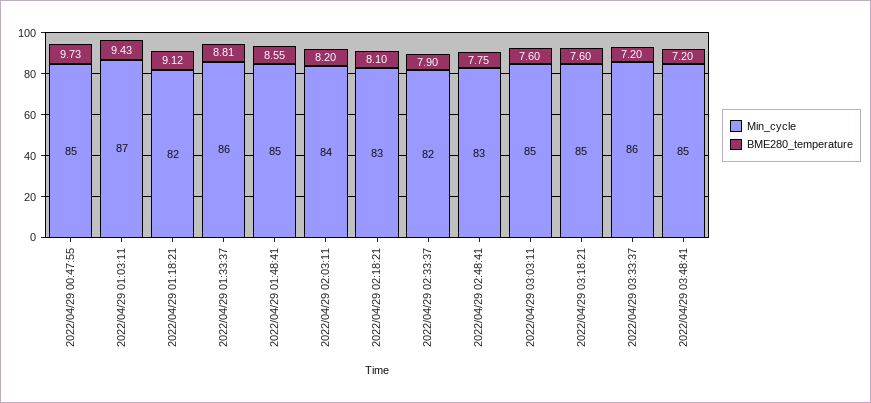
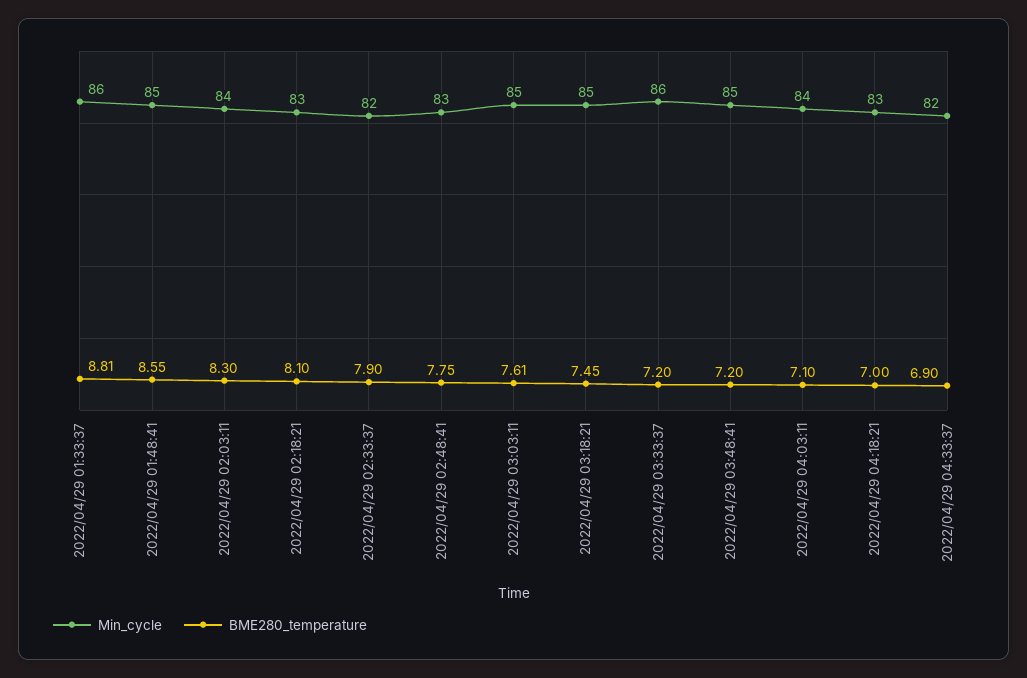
Min_cycle, 2022/04/29 00:47:55: 85 -> none
BME280_temperature, 2022/04/29 00:47:55: 9.73 -> none
Min_cycle, 2022/04/29 01:03:11: 87 -> none
BME280_temperature, 2022/04/29 01:03:11: 9.43 -> none
Min_cycle, 2022/04/29 01:18:21: 82 -> none
BME280_temperature, 2022/04/29 01:18:21: 9.12 -> none
BME280_temperature, 2022/04/29 02:03:11: 8.2 -> 8.3
BME280_temperature, 2022/04/29 03:03:11: 7.6 -> 7.61
BME280_temperature, 2022/04/29 03:18:21: 7.6 -> 7.45
Min_cycle, 2022/04/29 04:03:11: none -> 84
BME280_temperature, 2022/04/29 04:03:11: none -> 7.1
Min_cycle, 2022/04/29 04:18:21: none -> 83
BME280_temperature, 2022/04/29 04:18:21: none -> 7
Min_cycle, 2022/04/29 04:33:37: none -> 82
BME280_temperature, 2022/04/29 04:33:37: none -> 6.9

